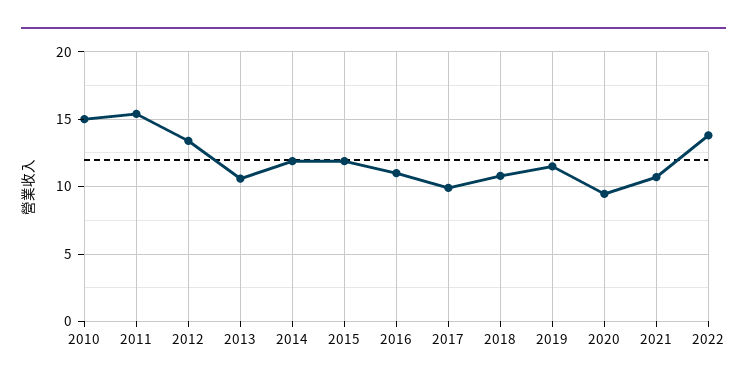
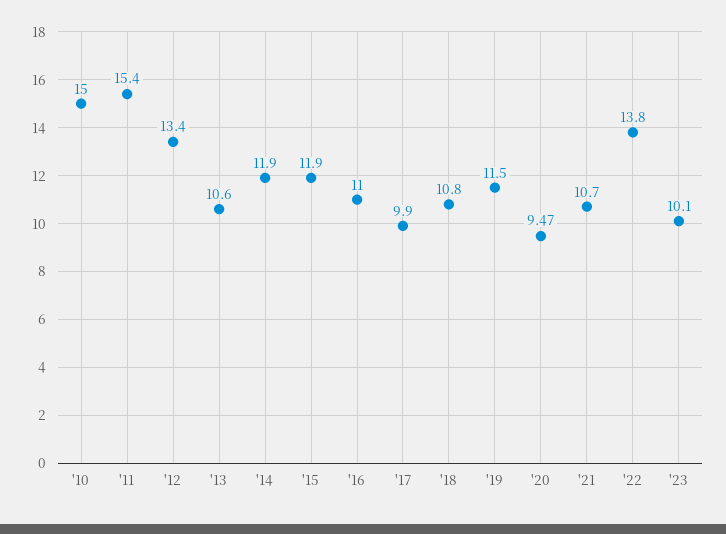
'23: none -> 10.1

